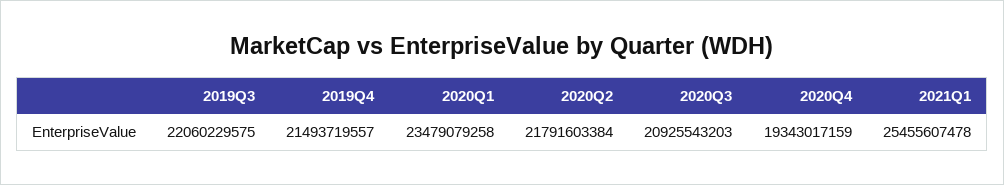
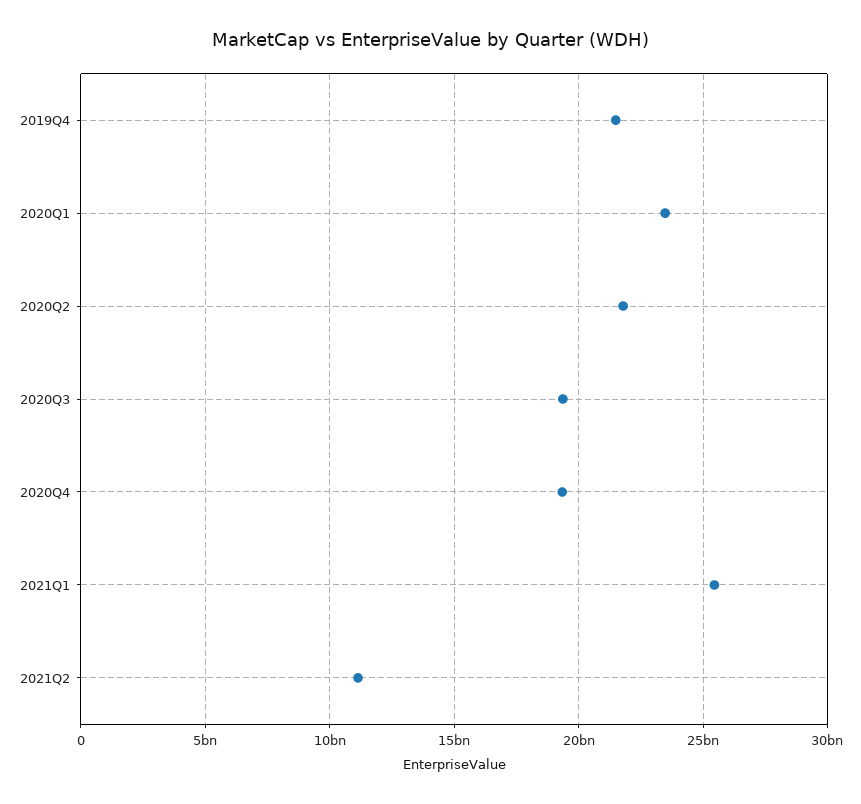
2019Q3: 22060229575 -> none
2020Q3: 20925543203 -> 19500000000
2021Q2: none -> 11000000000

